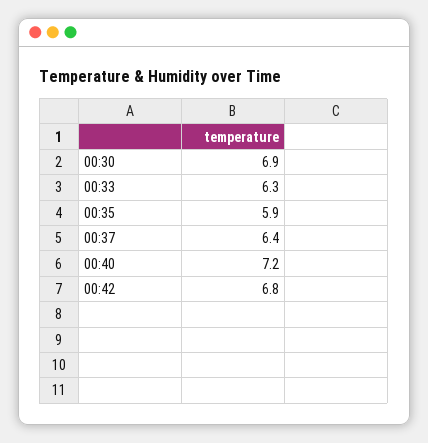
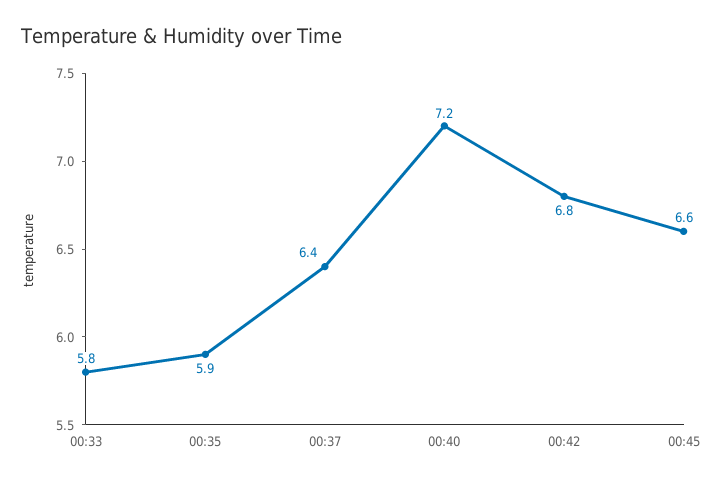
00:30: 6.9 -> none
00:33: 6.3 -> 5.8
00:45: none -> 6.6

